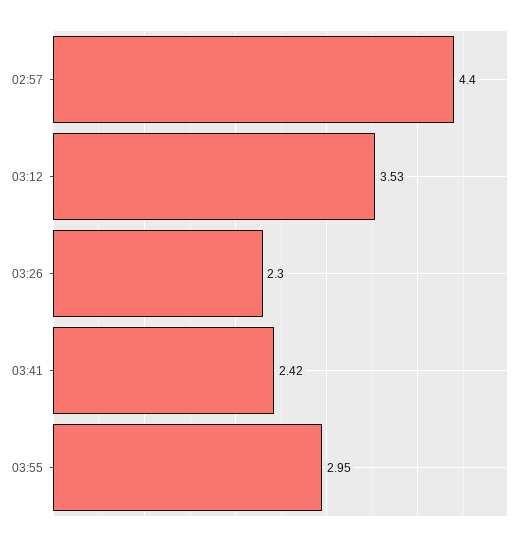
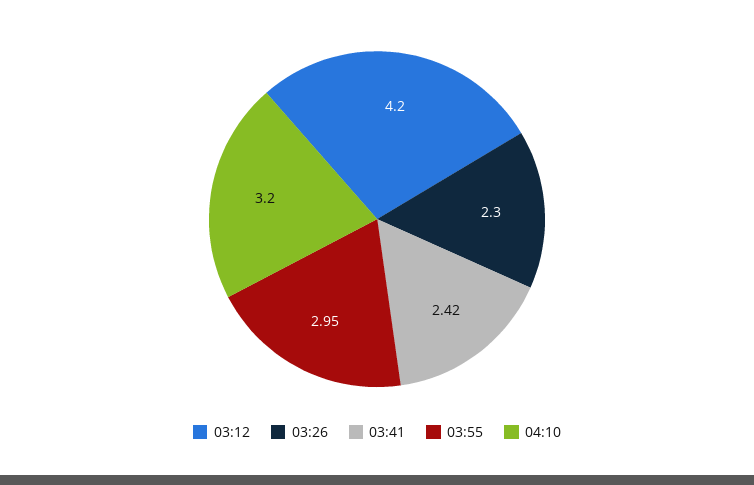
02:57: 4.4 -> none
03:12: 3.53 -> 4.2
04:10: none -> 3.2

